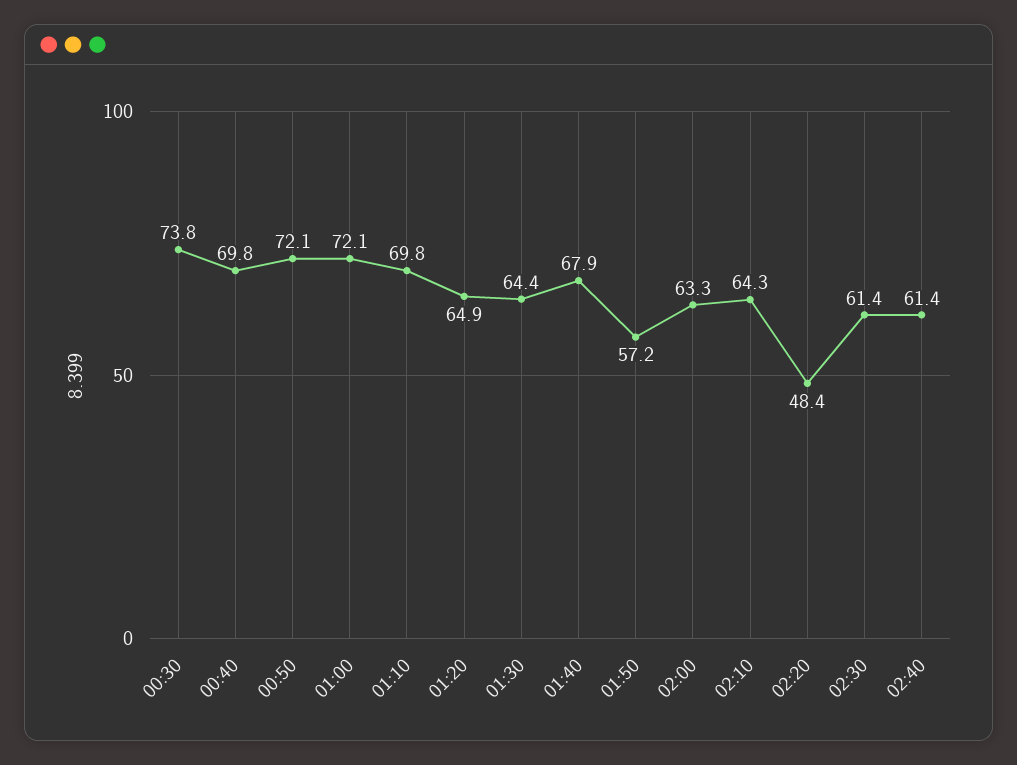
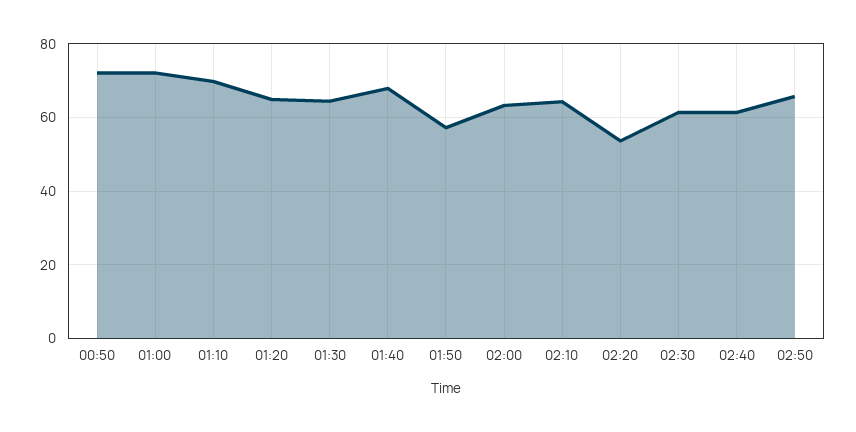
00:30: 73.8 -> none
00:40: 69.8 -> none
02:20: 48.4 -> 54
02:50: none -> 66

